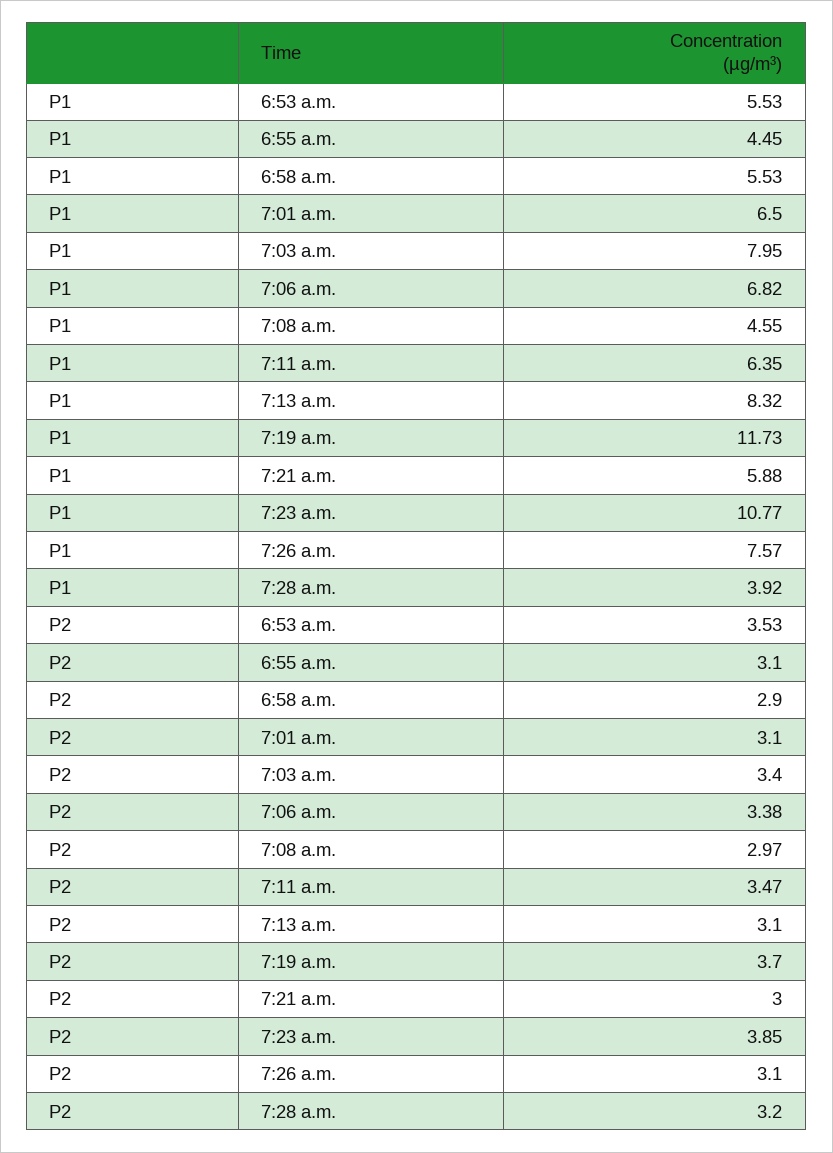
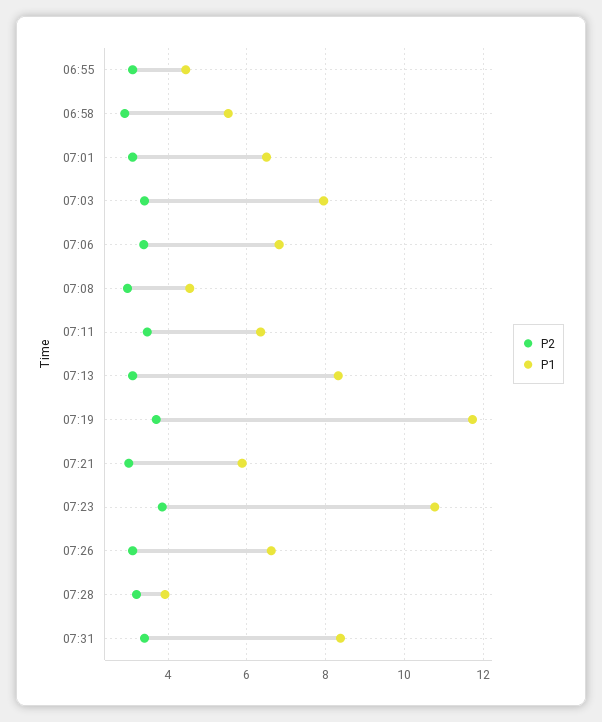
P1, 6:53 a.m.: 5.53 -> none
P1, 7:26 a.m.: 7.57 -> 6.6
P2, 6:53 a.m.: 3.53 -> none
P2, 07:31: none -> 3.4
P1, 07:31: none -> 8.4

